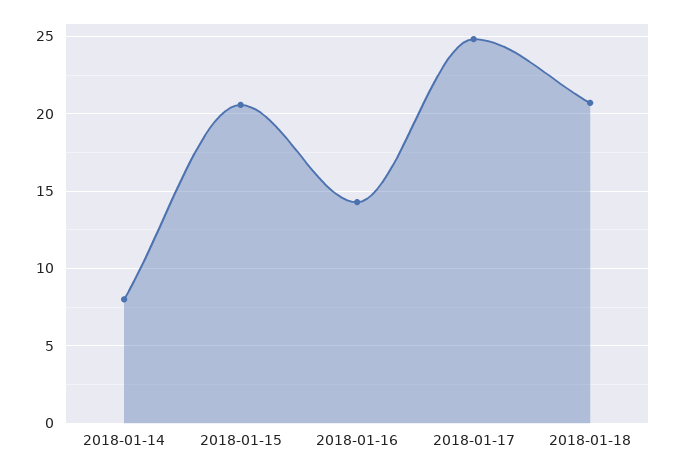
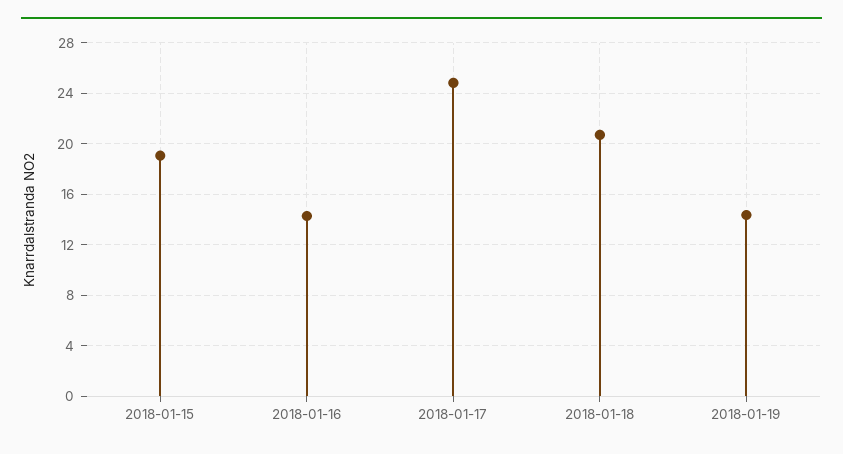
2018-01-14: 8 -> none
2018-01-15: 20.5 -> 19
2018-01-19: none -> 14.5

